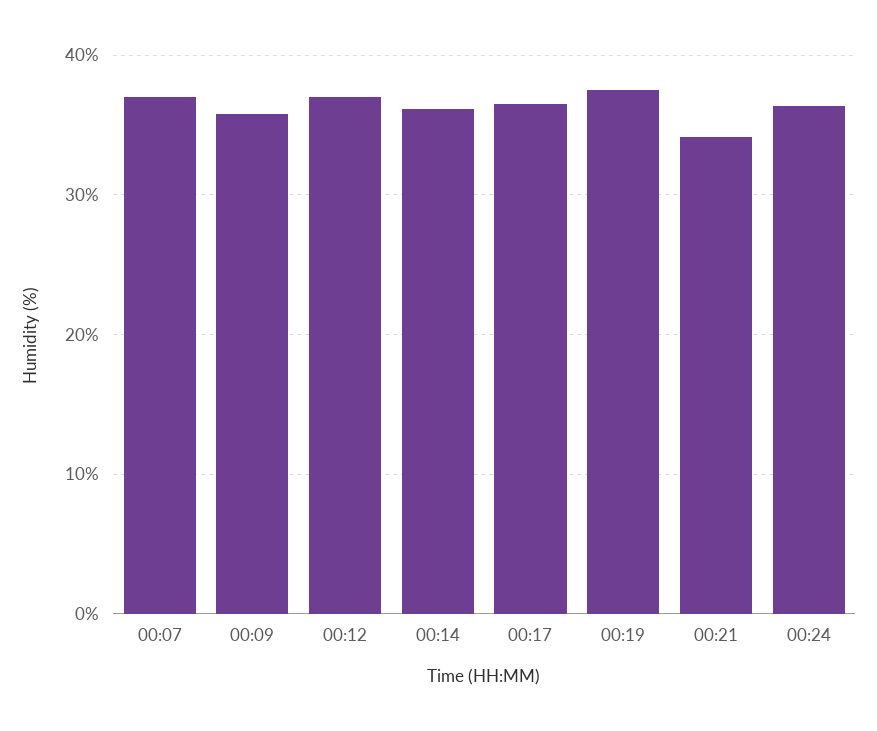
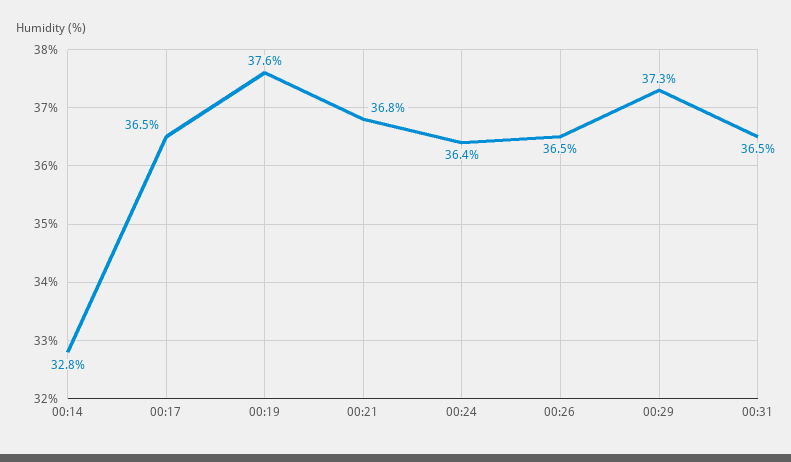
00:07: 37 -> none
00:09: 36 -> none
00:12: 37 -> none
00:14: 36 -> 32.8
00:21: 34 -> 36.8
00:26: none -> 36.5
00:29: none -> 37.3
00:31: none -> 36.5

